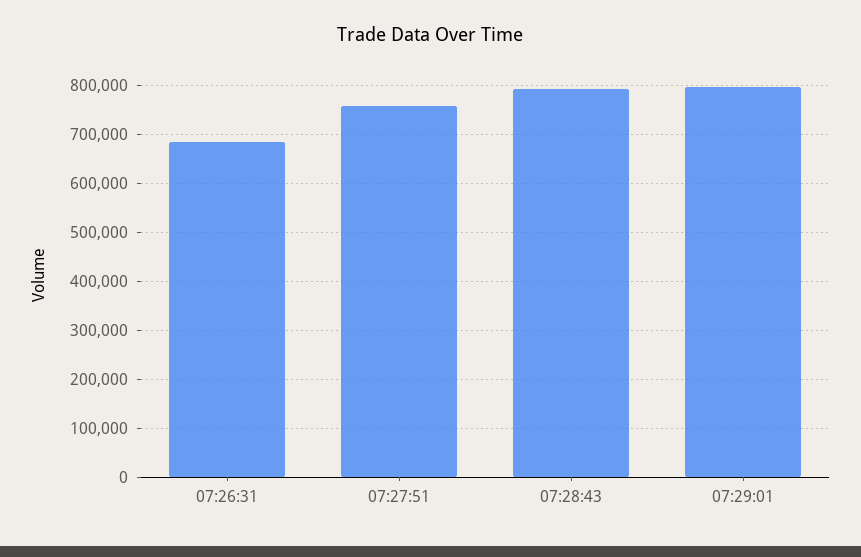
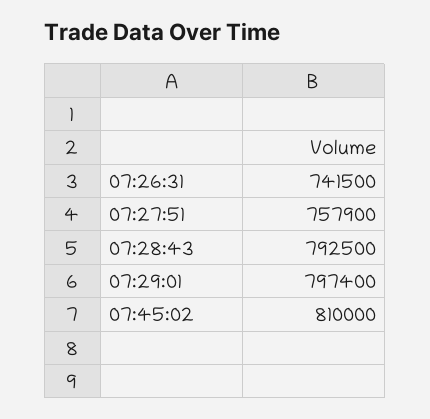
07:26:31: 680000 -> 741500
07:45:02: none -> 810000

